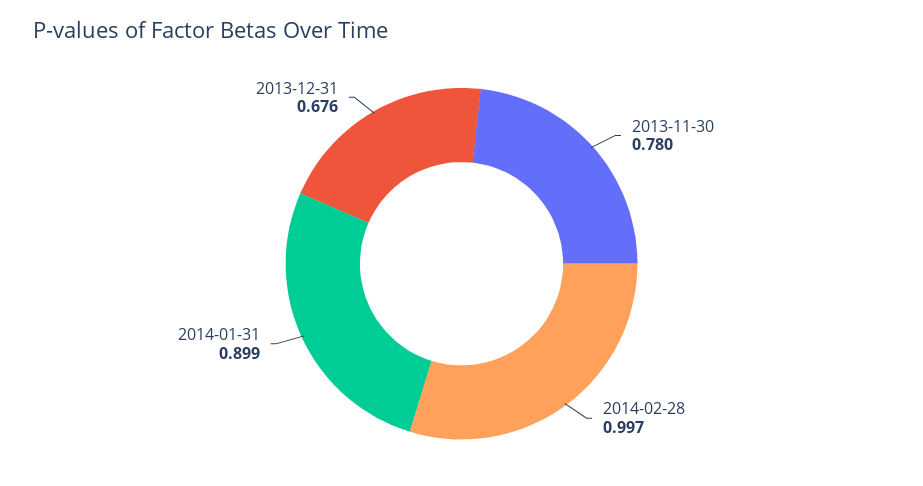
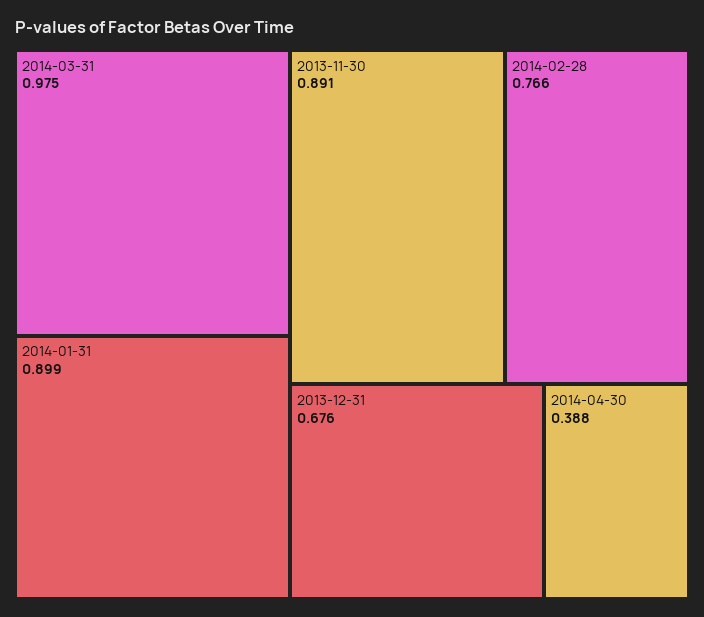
2013-11-30: 0.78 -> 0.891
2014-02-28: 0.997 -> 0.766
2014-03-31: none -> 0.975
2014-04-30: none -> 0.388

